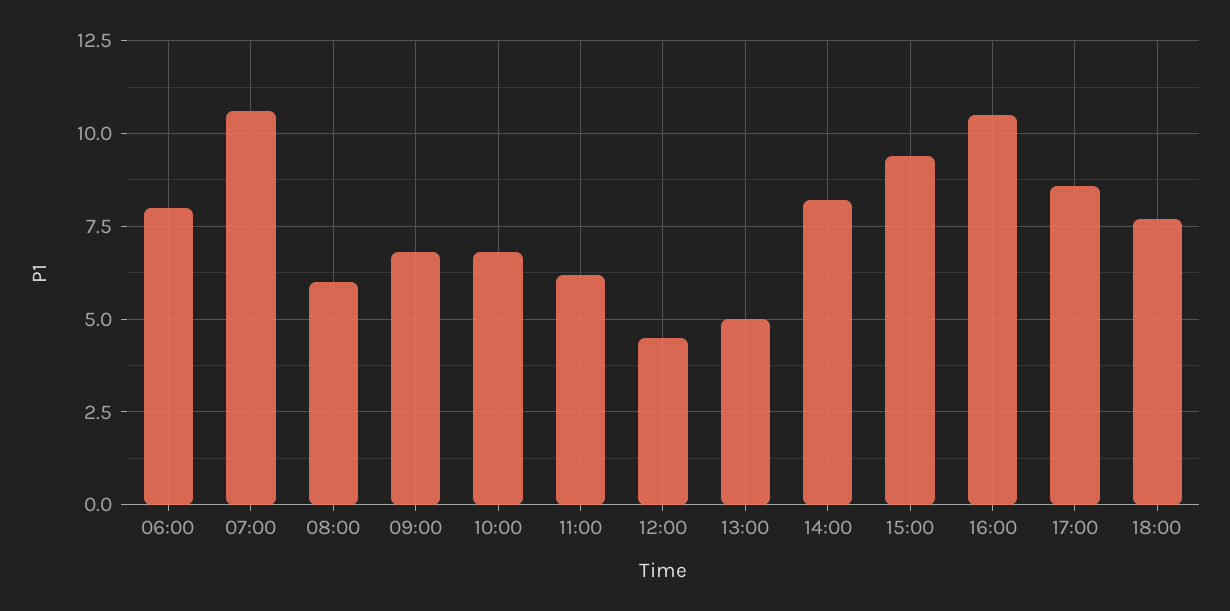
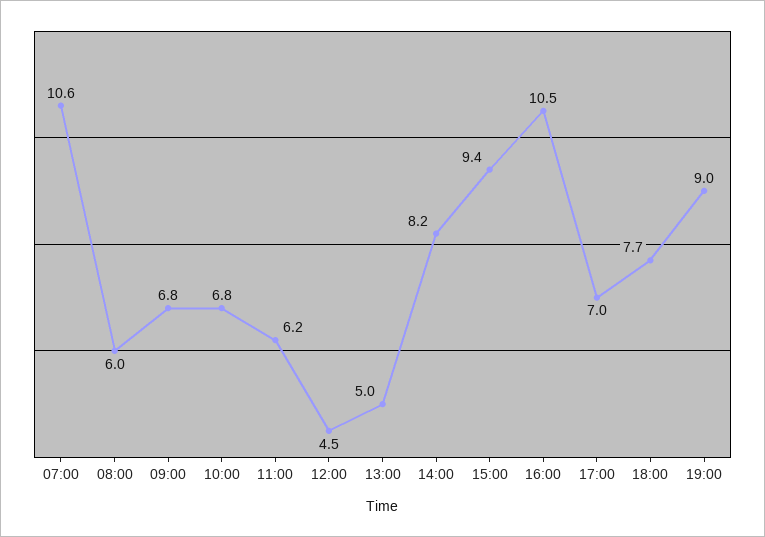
06:00: 8 -> none
17:00: 8.5 -> 7
19:00: none -> 9

